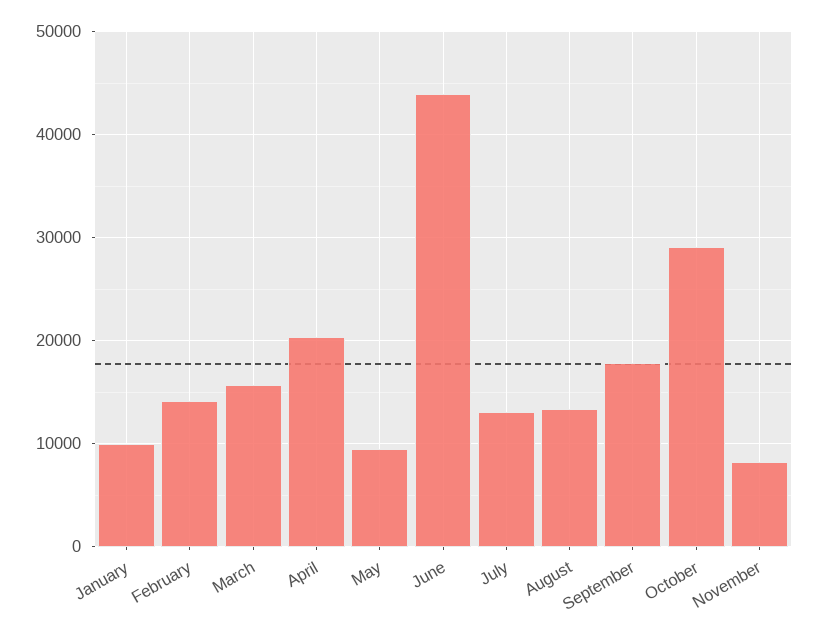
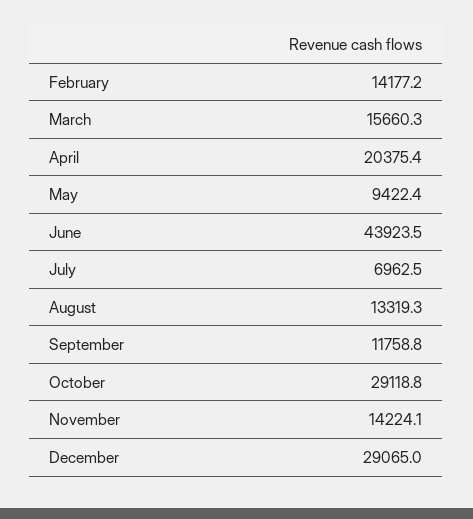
January: 10000 -> none
July: 13000 -> 6962.5
September: 18000 -> 11758.8
November: 8000 -> 14224.1
December: none -> 29065

